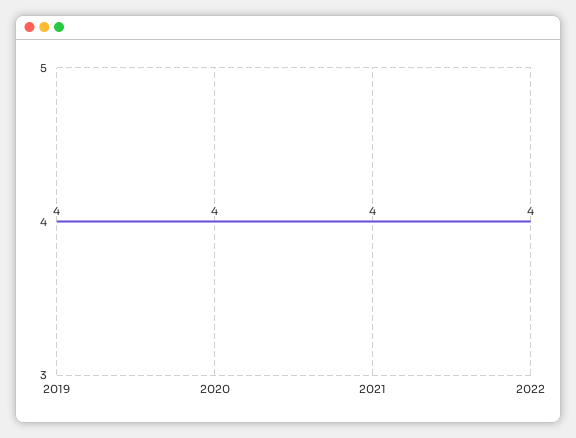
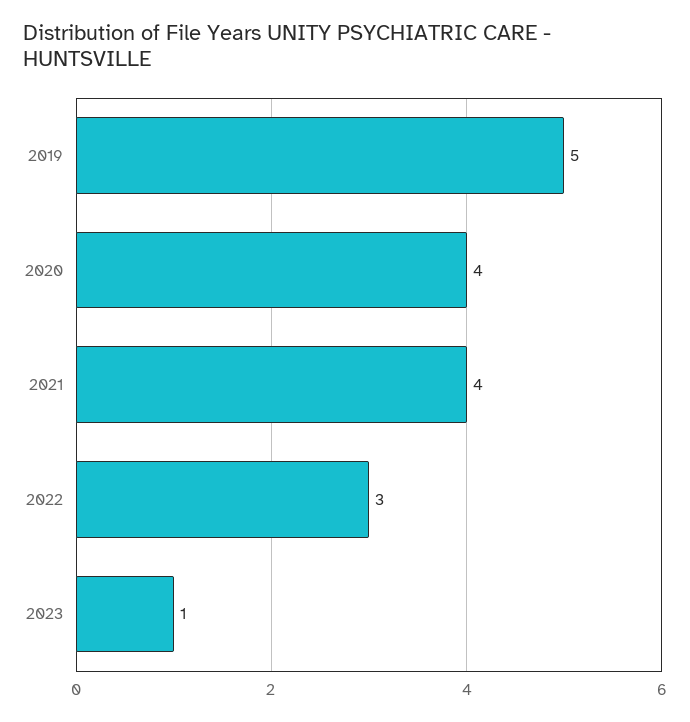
2019: 4 -> 5
2022: 4 -> 3
2023: none -> 1

